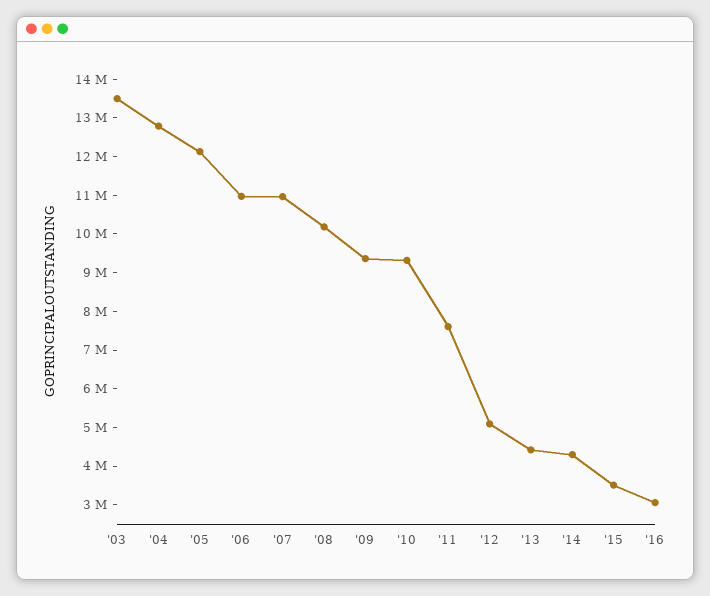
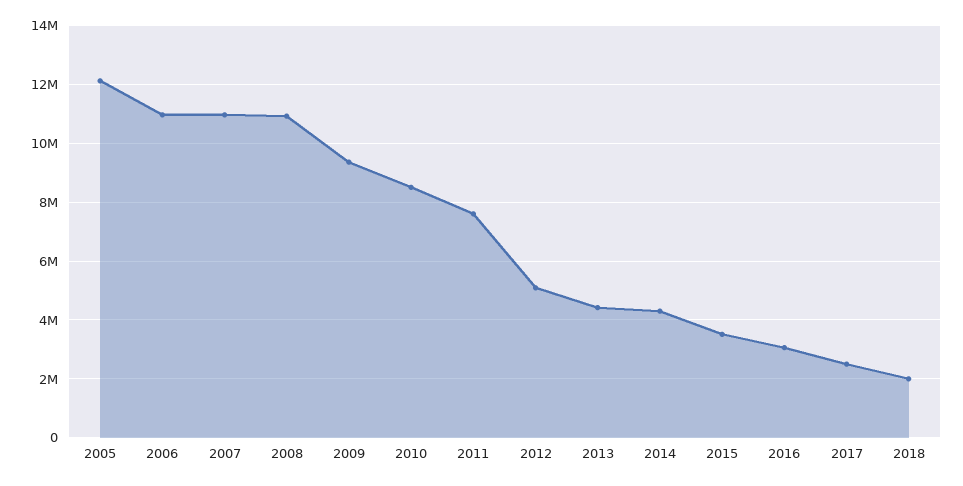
'03: 13500000 -> none
'04: 12750000 -> none
'08: 10250000 -> 11000000
'10: 9250000 -> 8500000
2017: none -> 2500000
2018: none -> 2000000

